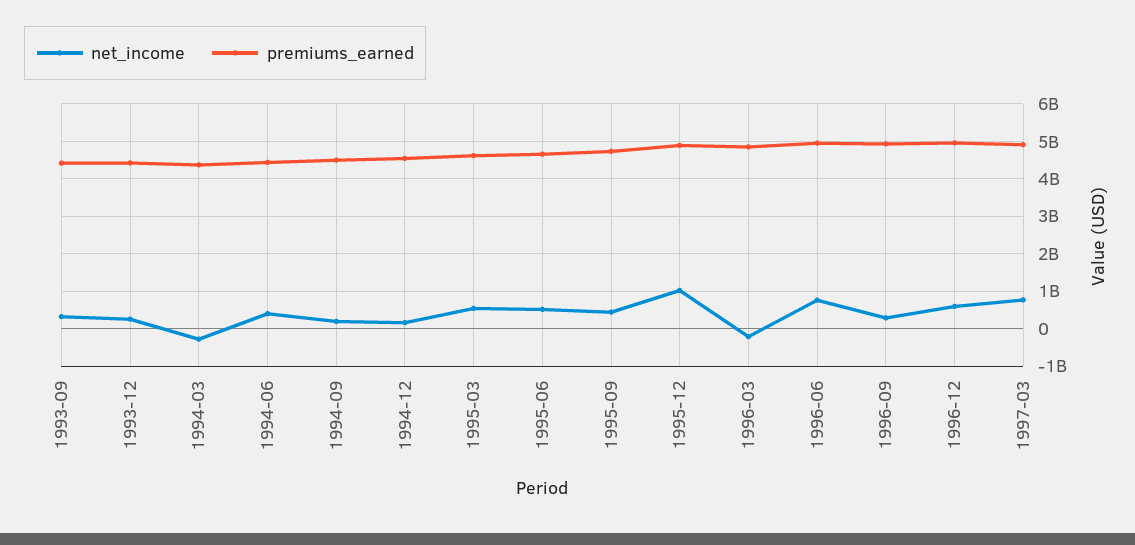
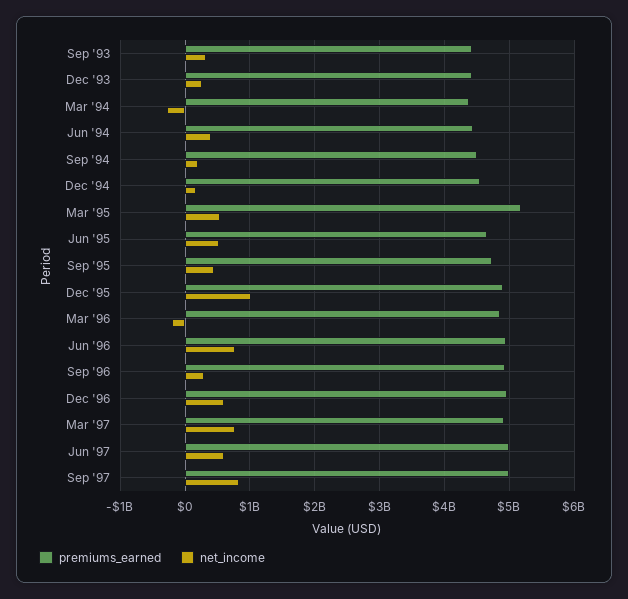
premiums_earned, 1995-03: 4600000000 -> 5200000000
premiums_earned, Jun '97: none -> 5000000000
net_income, Jun '97: none -> 600000000
premiums_earned, Sep '97: none -> 5000000000
net_income, Sep '97: none -> 800000000

